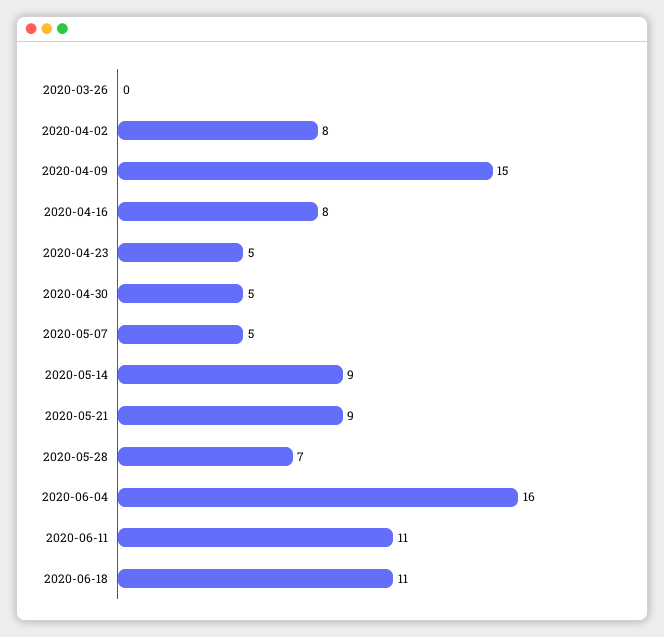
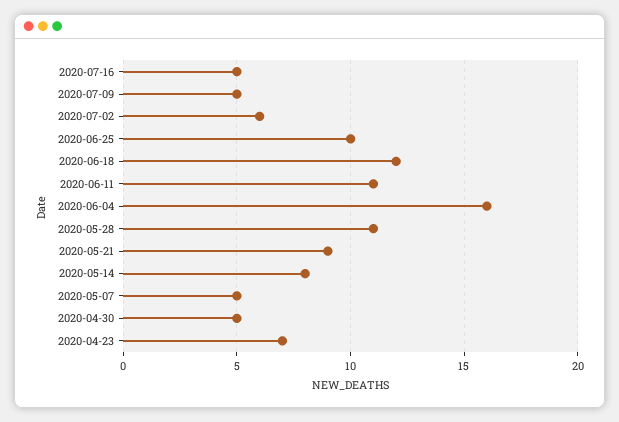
2020-03-26: 0 -> none
2020-04-02: 8 -> none
2020-04-09: 15 -> none
2020-04-16: 8 -> none
2020-04-23: 5 -> 7
2020-05-14: 9 -> 8
2020-05-28: 7 -> 11
2020-06-18: 11 -> 12
2020-07-16: none -> 5
2020-07-09: none -> 5
2020-07-02: none -> 6
2020-06-25: none -> 10

